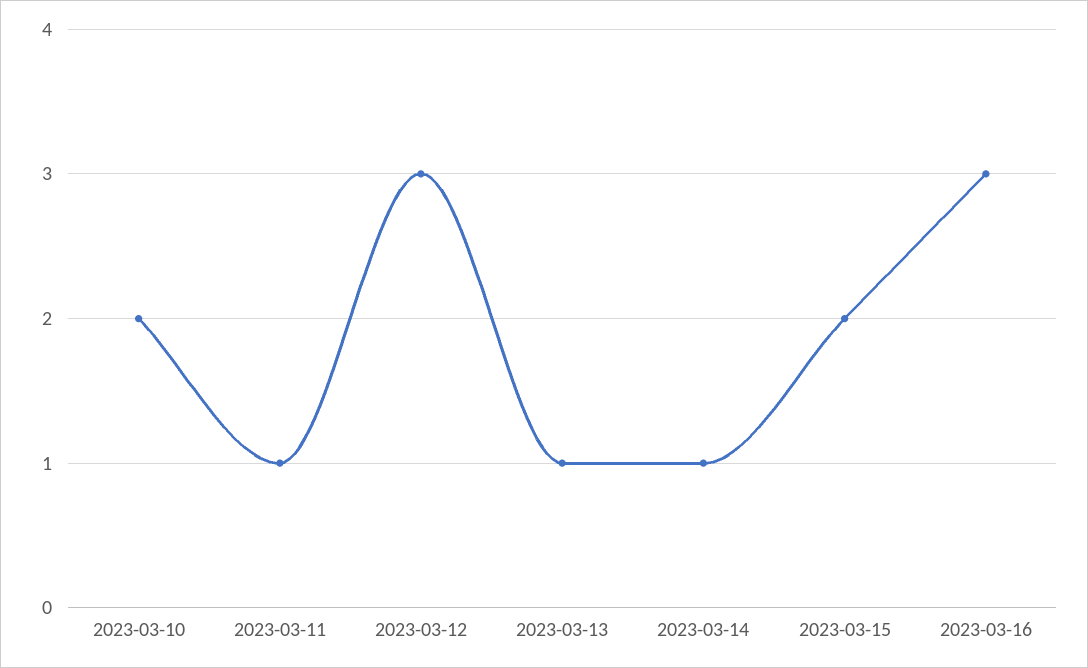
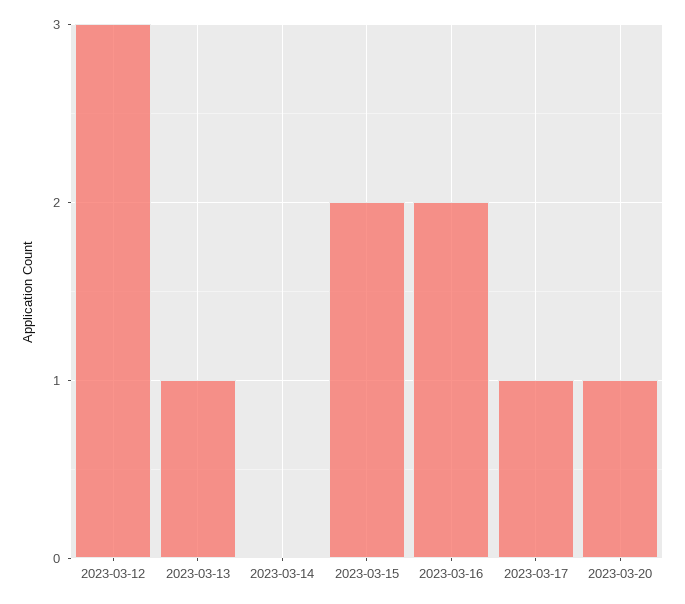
2023-03-10: 2 -> none
2023-03-11: 1 -> none
2023-03-14: 1 -> 0
2023-03-16: 3 -> 2
2023-03-17: none -> 1
2023-03-20: none -> 1

